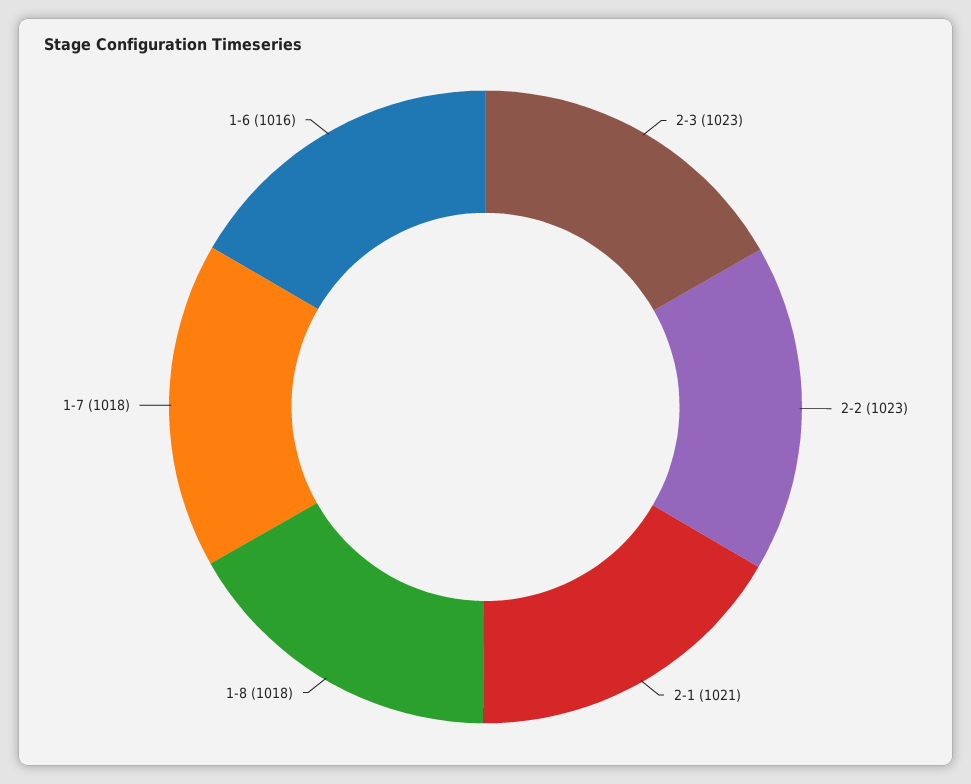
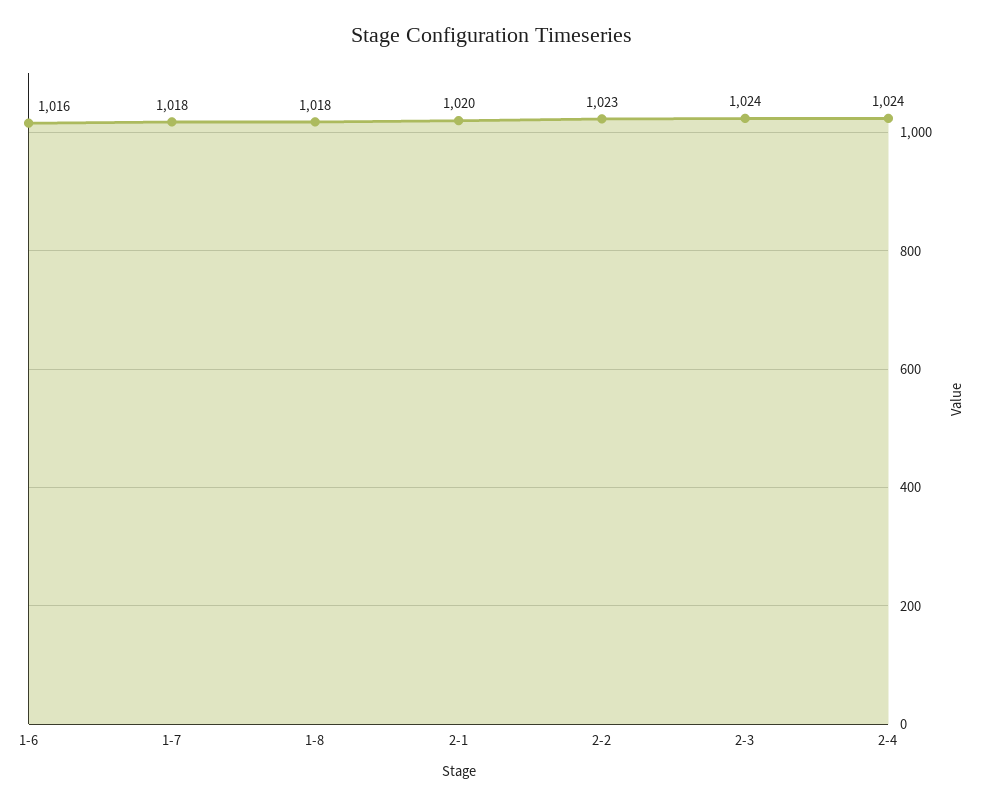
2-3: 1023 -> 1024
2-1: 1021 -> 1020
2-4: none -> 1024

